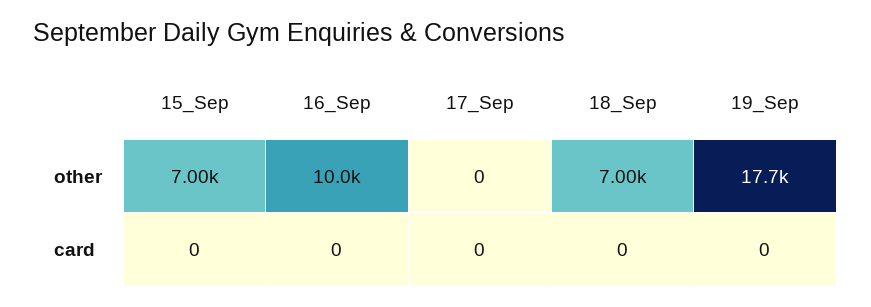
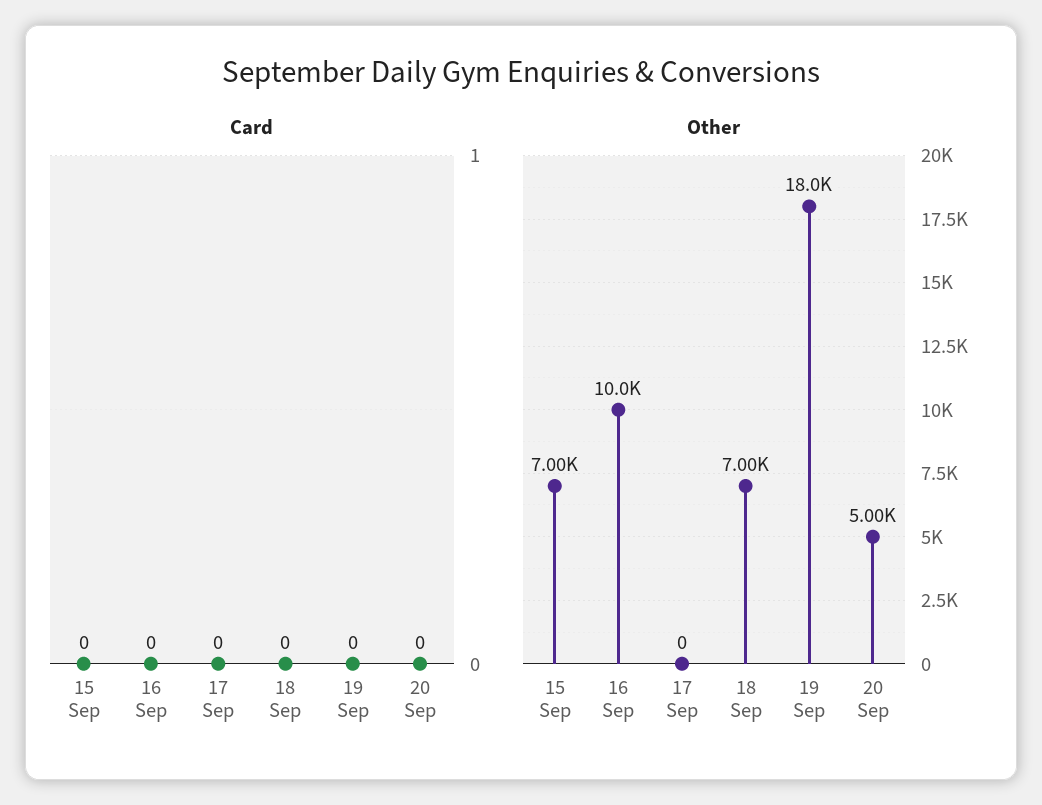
other, 19_Sep: 17700 -> 18000
card, 20 Sep: none -> 0
other, 20 Sep: none -> 5000

